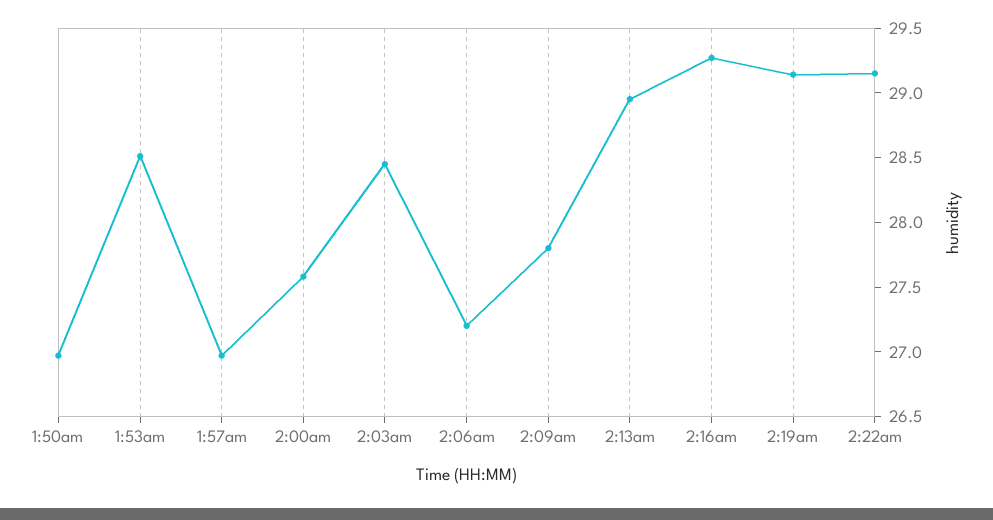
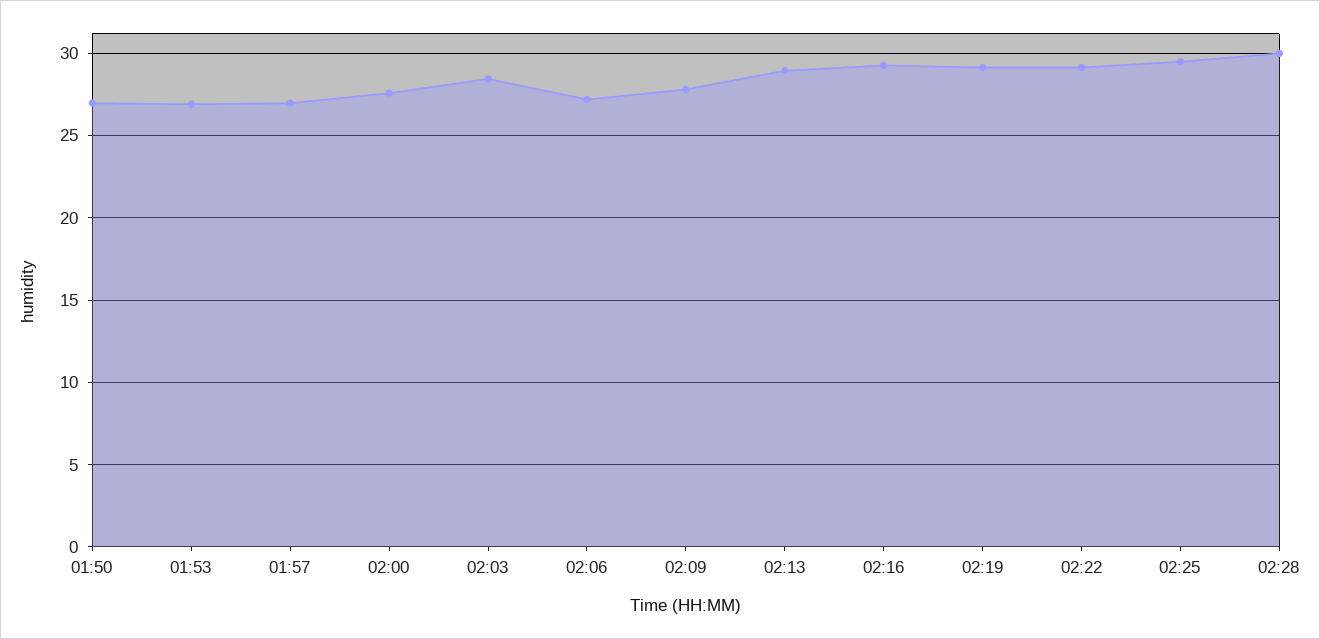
1:53am: 28.5 -> 27
02:25: none -> 29.5
02:28: none -> 30

